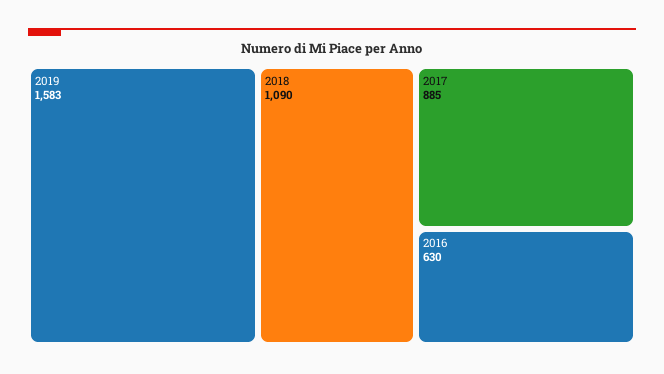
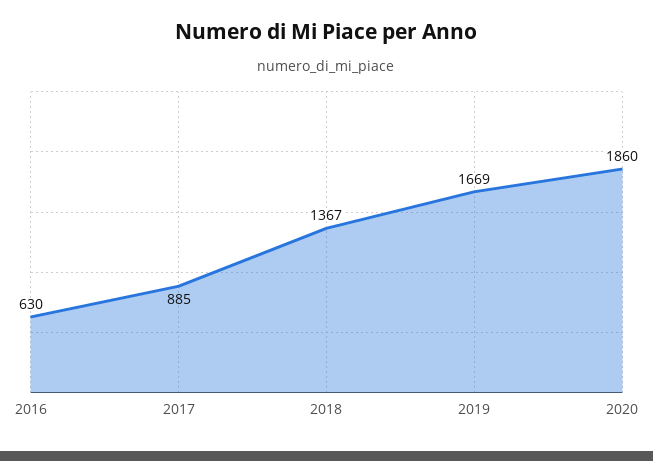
2019: 1583 -> 1669
2018: 1090 -> 1367
2020: none -> 1860

